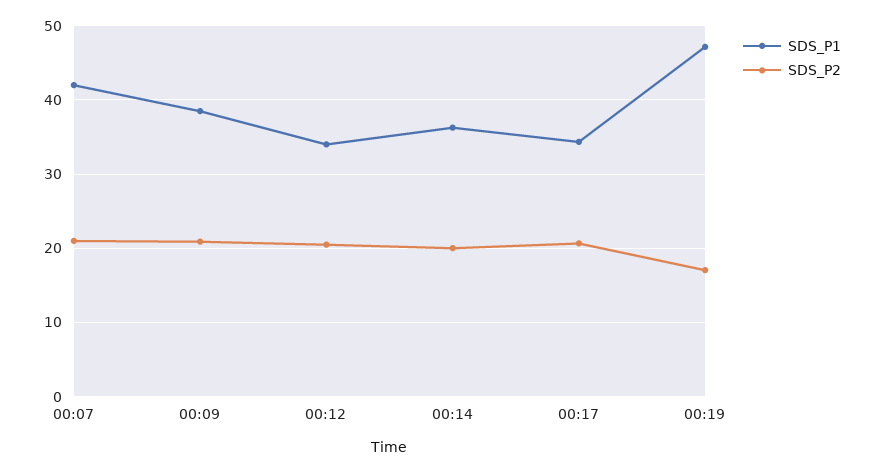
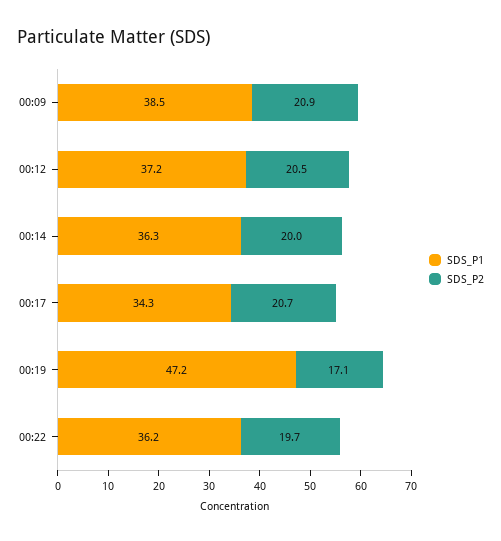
SDS_P1, 00:07: 42 -> none
SDS_P2, 00:07: 21 -> none
SDS_P1, 00:12: 34 -> 37.2
SDS_P1, 00:22: none -> 36.2
SDS_P2, 00:22: none -> 19.7

